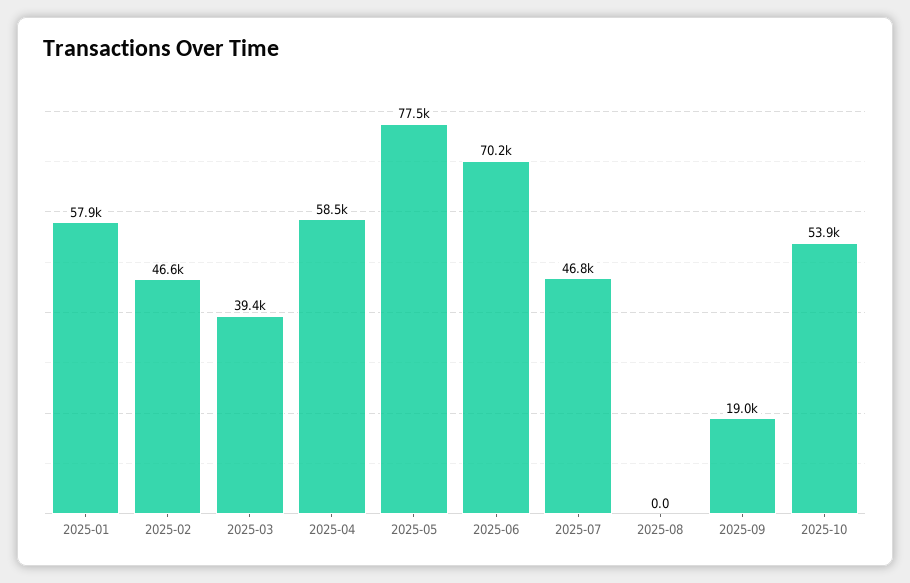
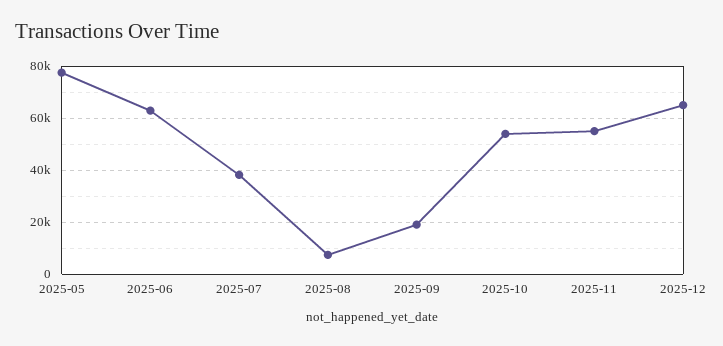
2025-01: 57900 -> none
2025-02: 46600 -> none
2025-03: 39400 -> none
2025-04: 58500 -> none
2025-06: 70200 -> 62500
2025-07: 46800 -> 37500
2025-08: 0 -> 7500
2025-11: none -> 55000
2025-12: none -> 65000

